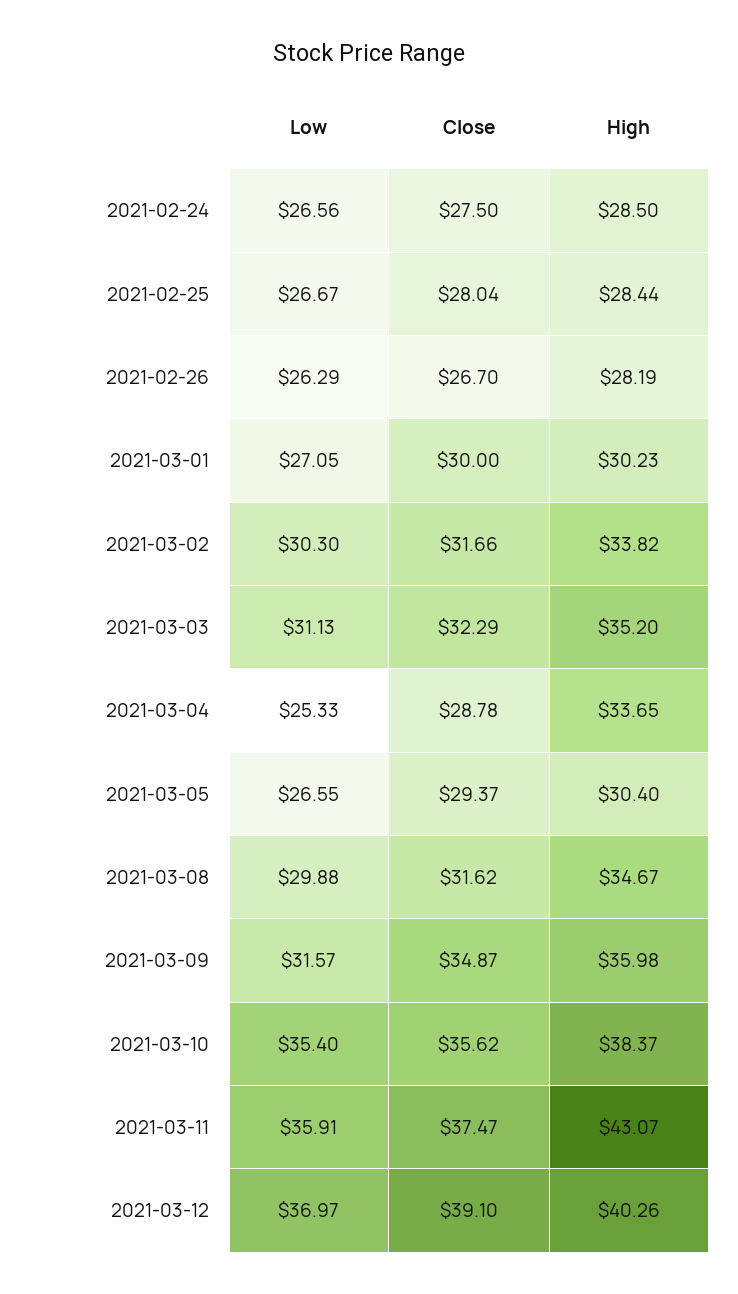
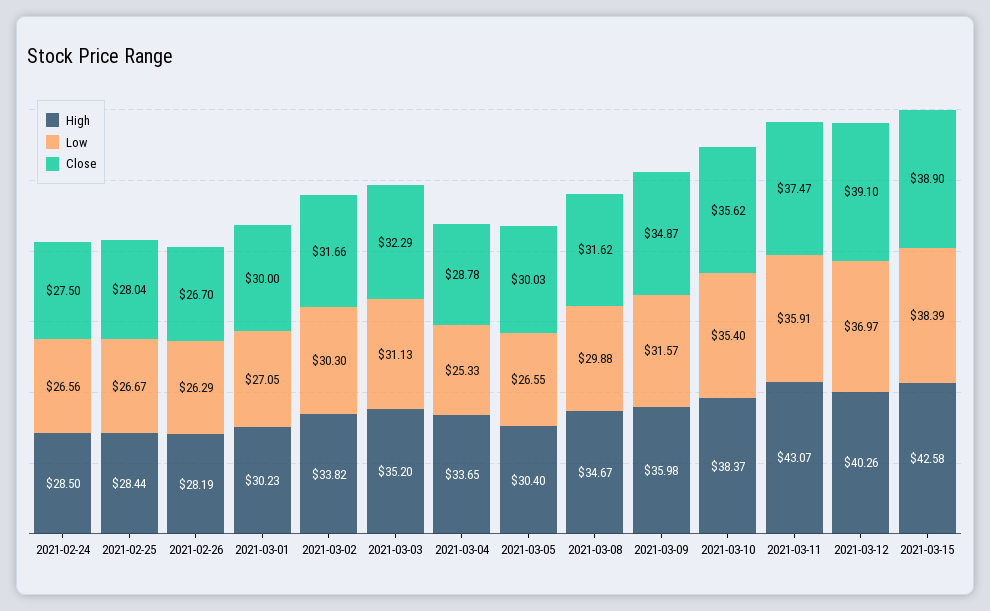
Close, 2021-03-05: 29.37 -> 30.03
High, 2021-03-15: none -> 42.58
Low, 2021-03-15: none -> 38.39
Close, 2021-03-15: none -> 38.9

